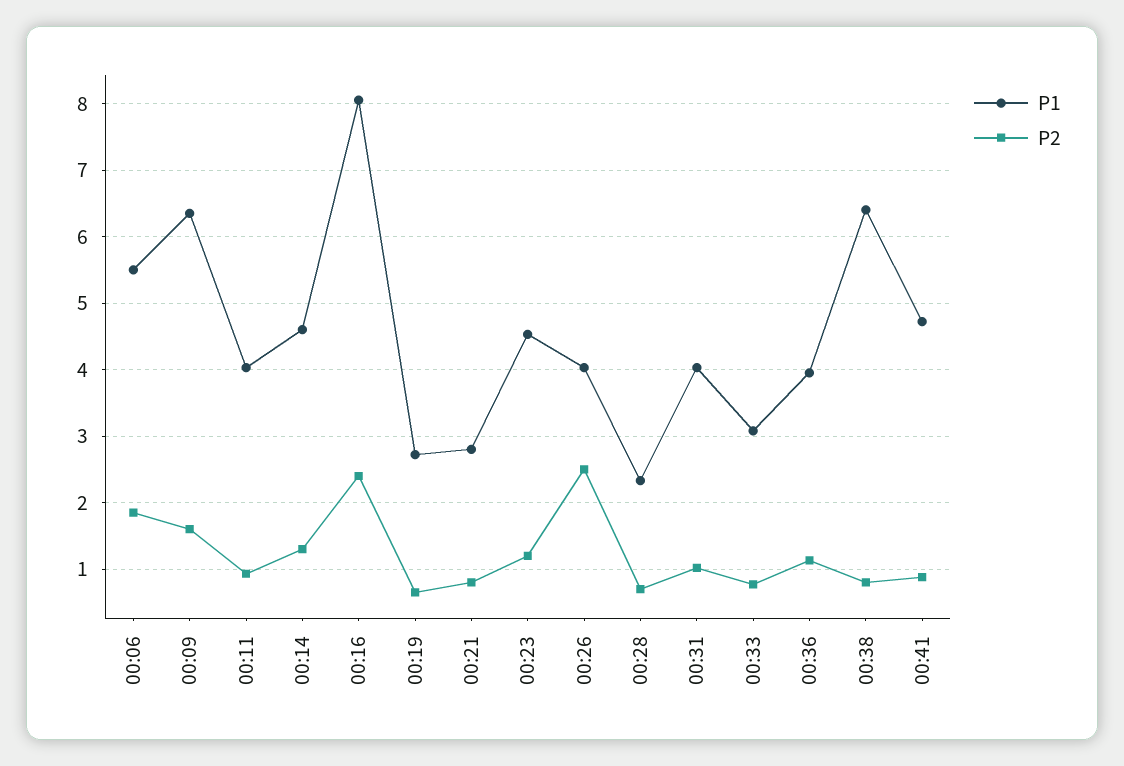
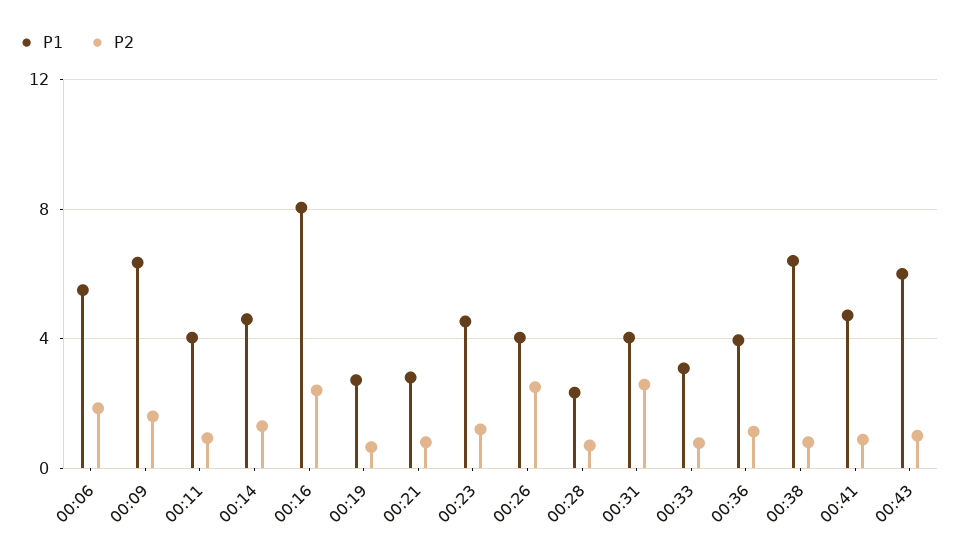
P2, 00:31: 1 -> 2.5
P1, 00:43: none -> 6
P2, 00:43: none -> 1

